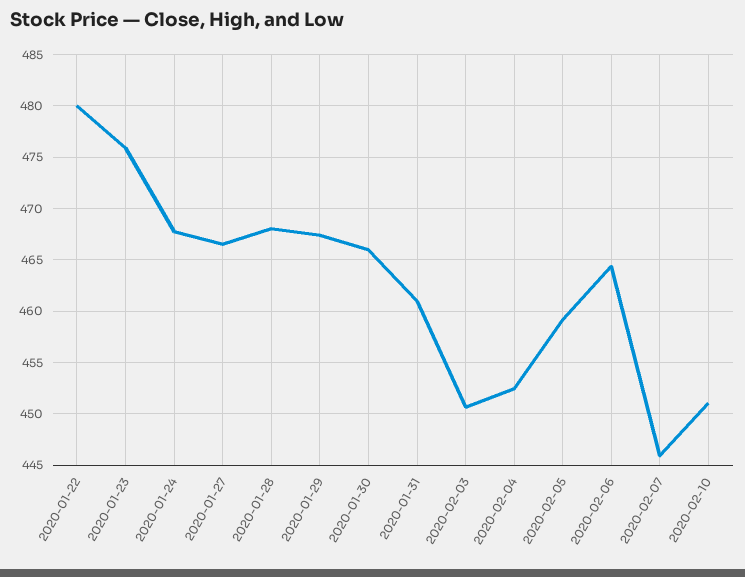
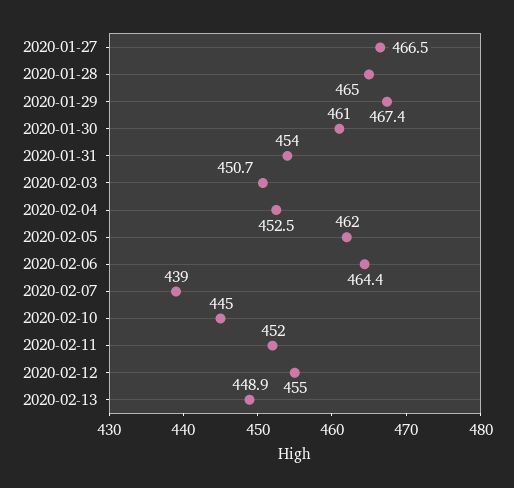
2020-01-22: 480 -> none
2020-01-23: 476 -> none
2020-01-24: 468 -> none
2020-01-28: 468 -> 465
2020-01-30: 466 -> 461
2020-01-31: 461 -> 454
2020-02-05: 459 -> 462
2020-02-07: 446 -> 439
2020-02-10: 451 -> 445
2020-02-11: none -> 452
2020-02-12: none -> 455
2020-02-13: none -> 448.9

